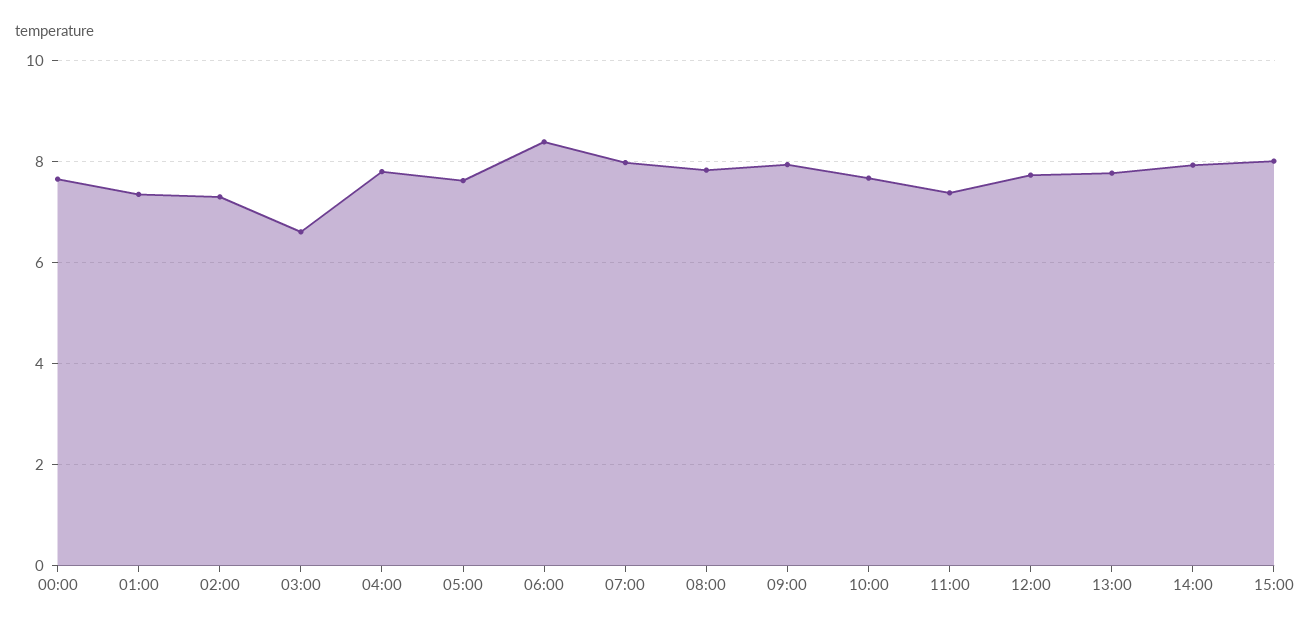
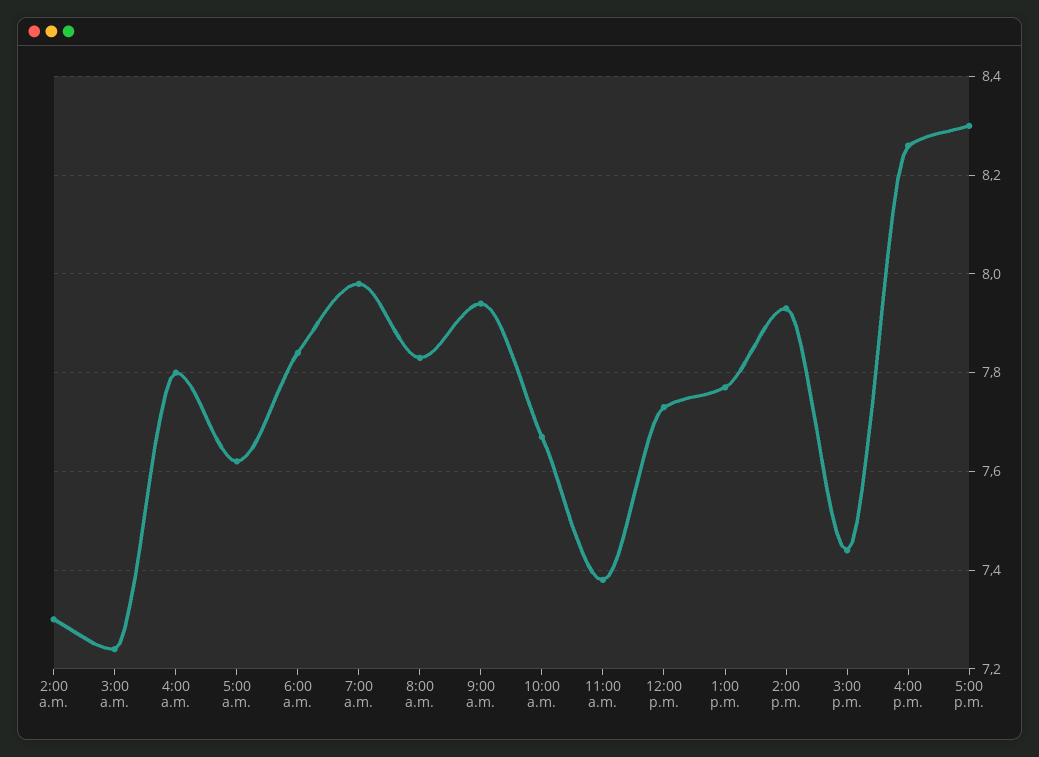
00:00: 7.6 -> none
01:00: 7.4 -> none
03:00: 6.6 -> 7.25
06:00: 8.4 -> 7.85
15:00: 8 -> 7.45
4:00 p.m.: none -> 8.25
5:00 p.m.: none -> 8.3

